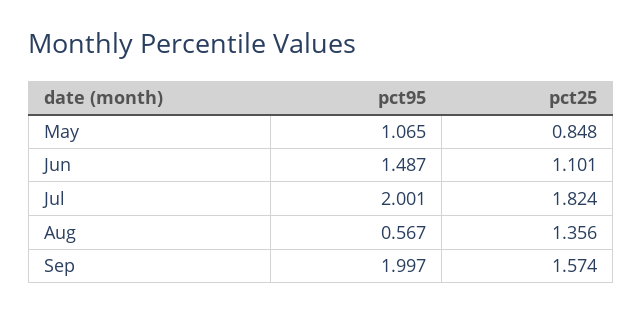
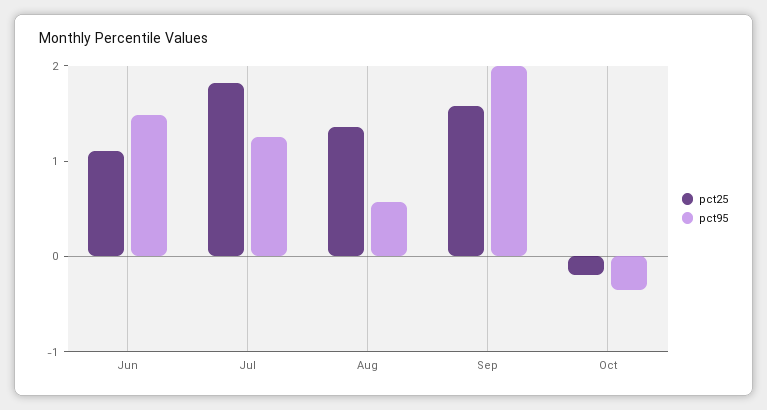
pct95, May: 1.065 -> none
pct25, May: 0.848 -> none
pct95, Jul: 2.001 -> 1.2
pct25, Oct: none -> -0.2
pct95, Oct: none -> -0.4

